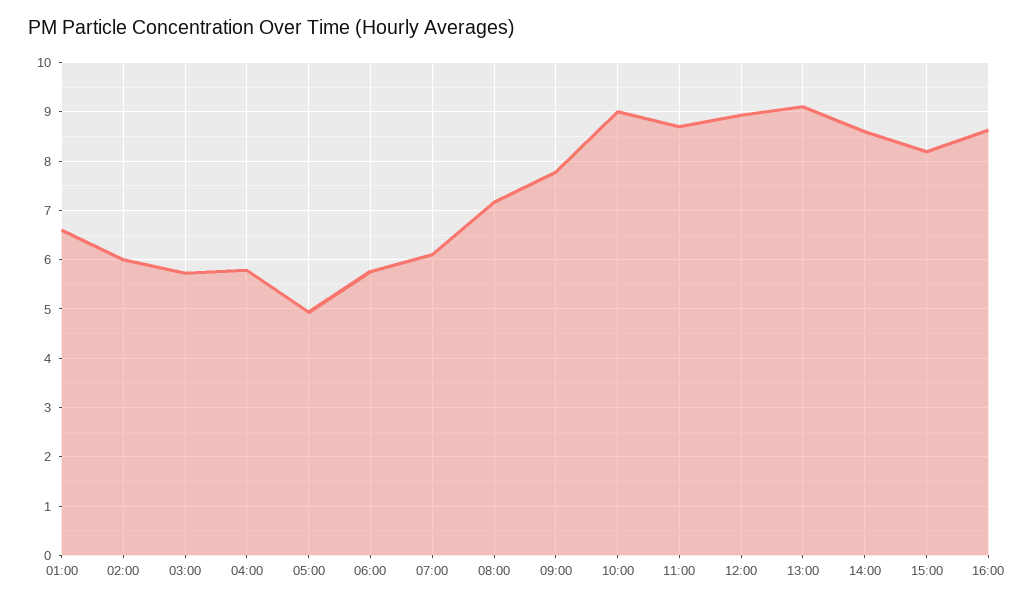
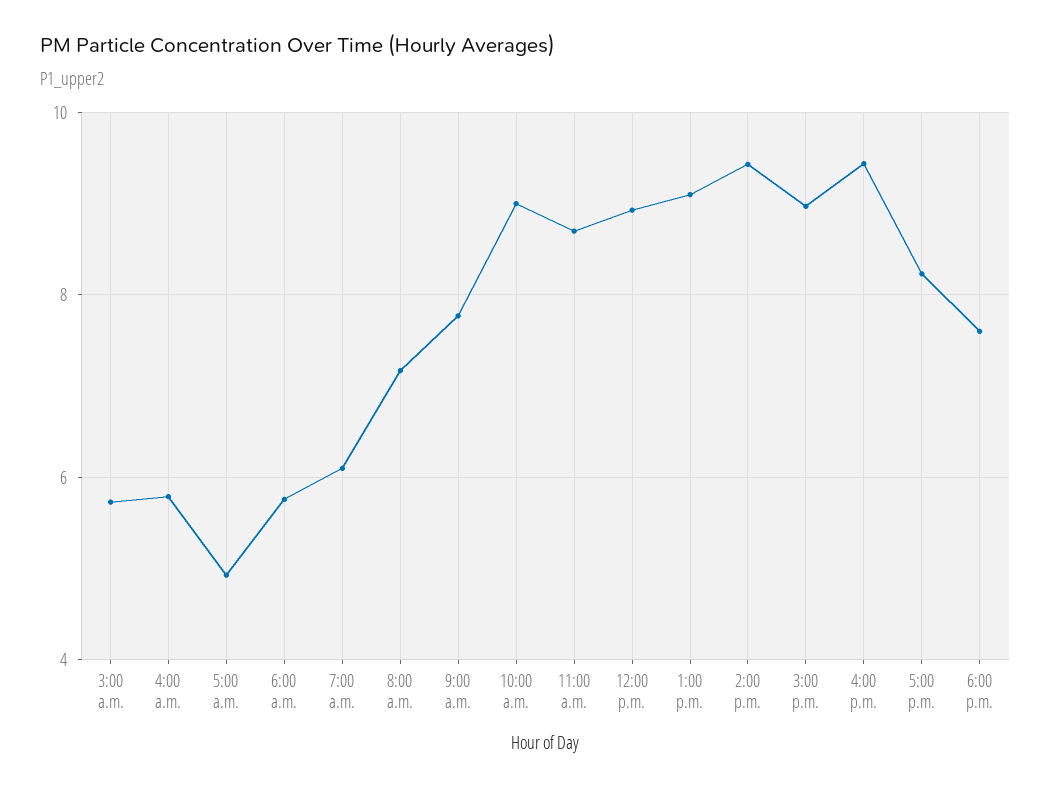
01:00: 6.6 -> none
02:00: 6 -> none
14:00: 8.6 -> 9.4
15:00: 8.2 -> 9
16:00: 8.6 -> 9.4
5:00 p.m.: none -> 8.2
6:00 p.m.: none -> 7.6

